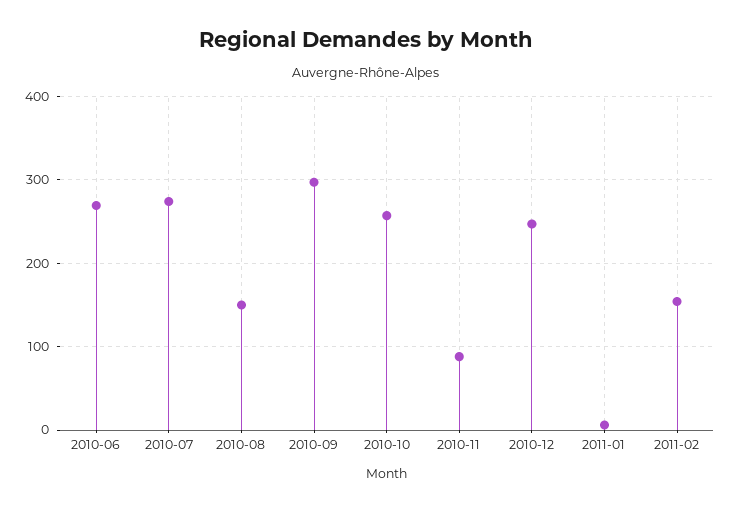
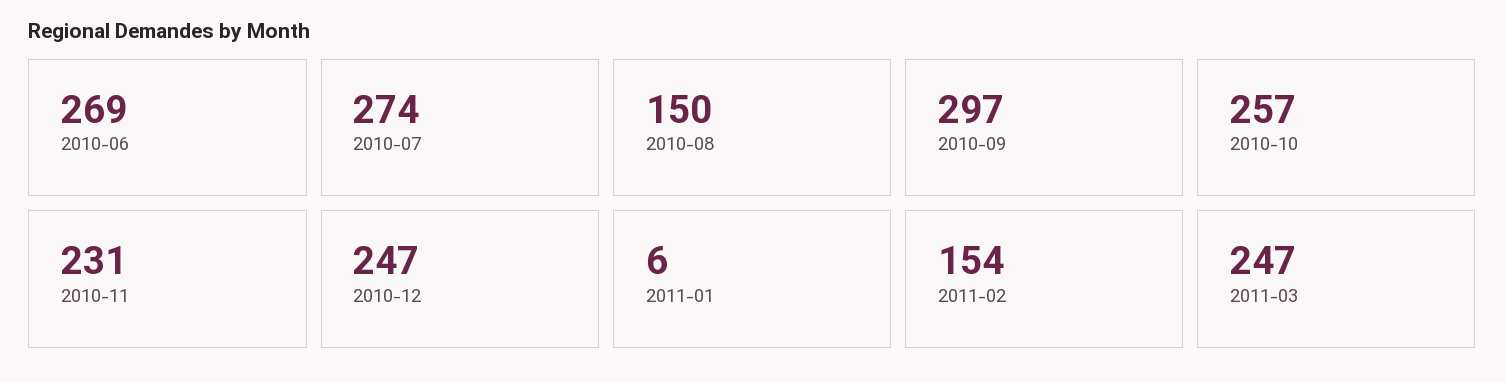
2010-11: 90 -> 231
2011-03: none -> 247

